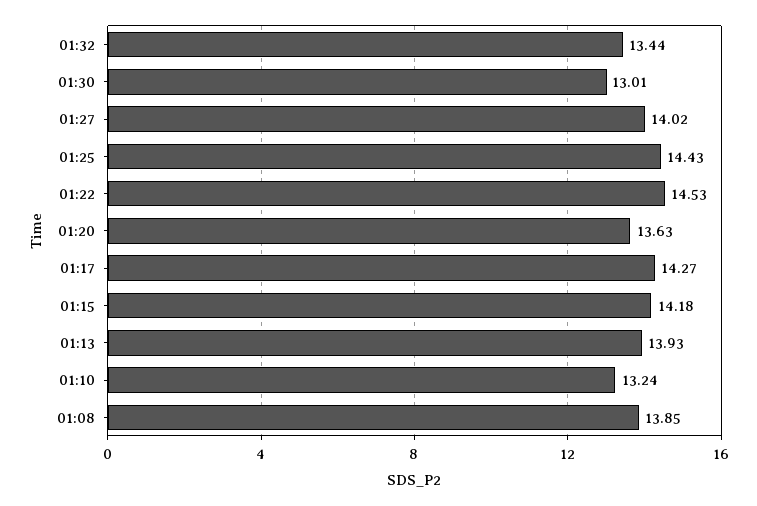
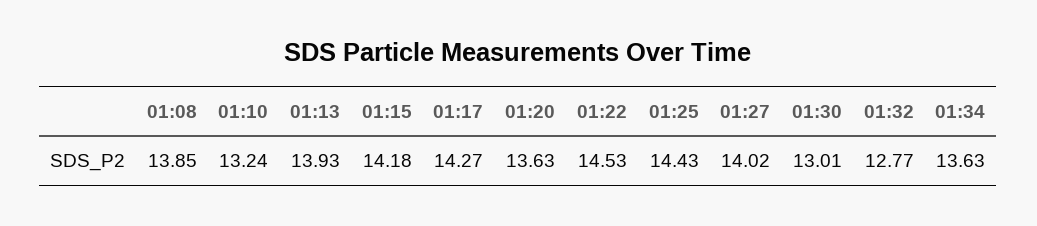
01:32: 13.44 -> 12.77
01:34: none -> 13.63

